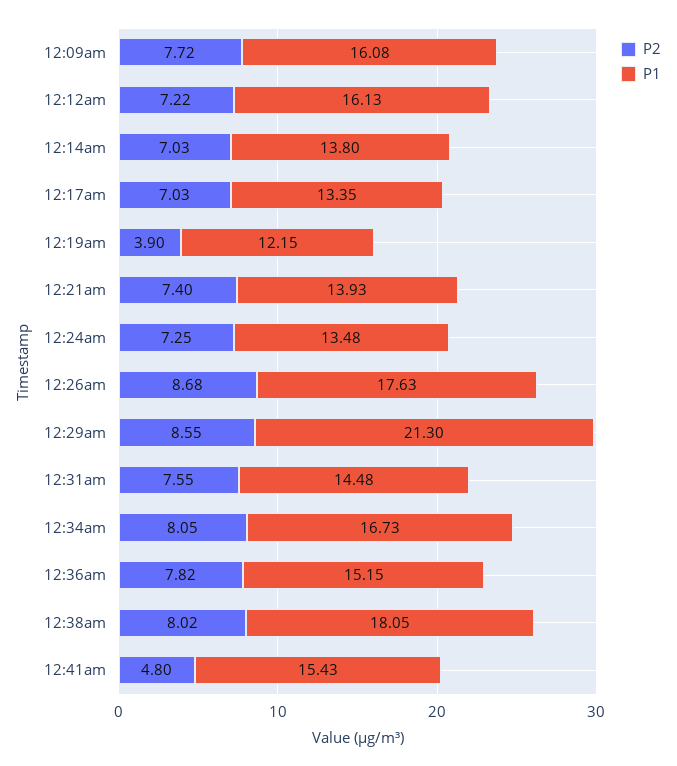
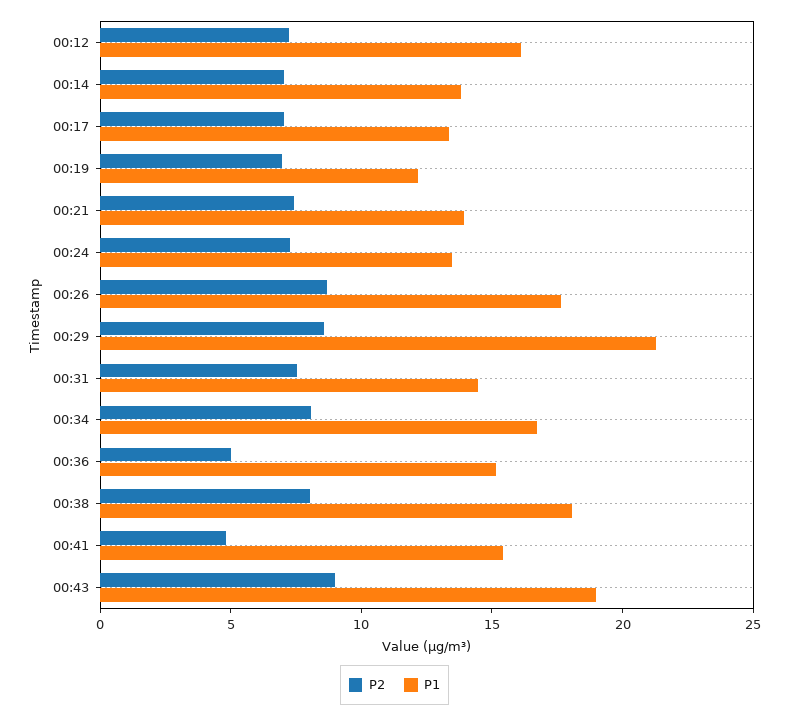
P2, 12:09am: 7.72 -> none
P1, 12:09am: 16.08 -> none
P2, 12:19am: 3.9 -> 7
P2, 12:36am: 7.82 -> 5
P2, 00:43: none -> 9
P1, 00:43: none -> 19

